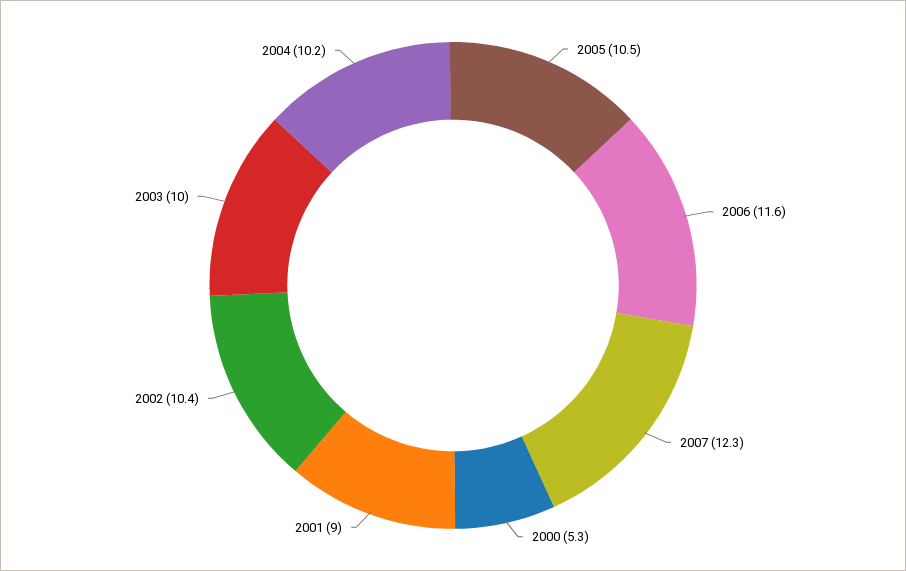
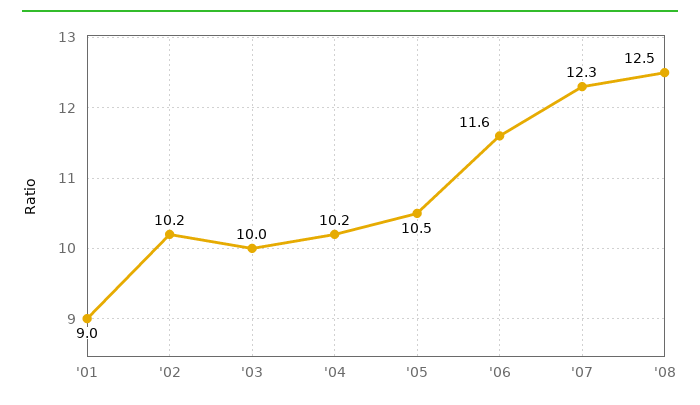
2000: 5.3 -> none
2002: 10.4 -> 10.2
'08: none -> 12.5

